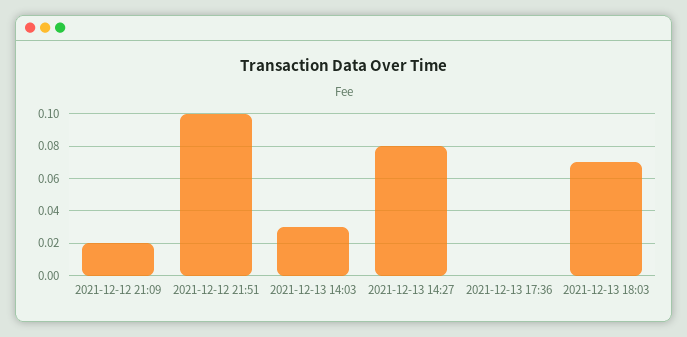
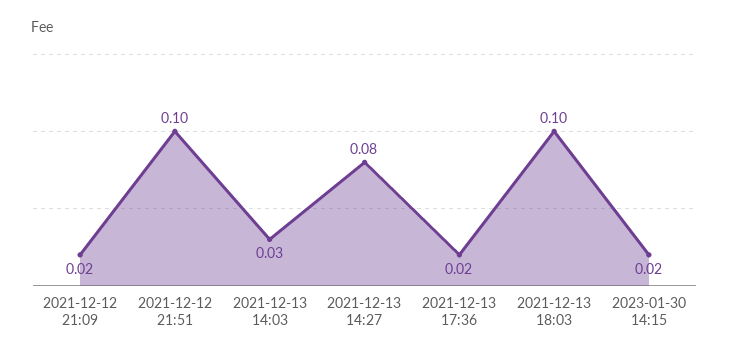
2021-12-13 17:36: 0 -> 0.02
2021-12-13 18:03: 0.07 -> 0.1
2023-01-30 14:15: none -> 0.02

